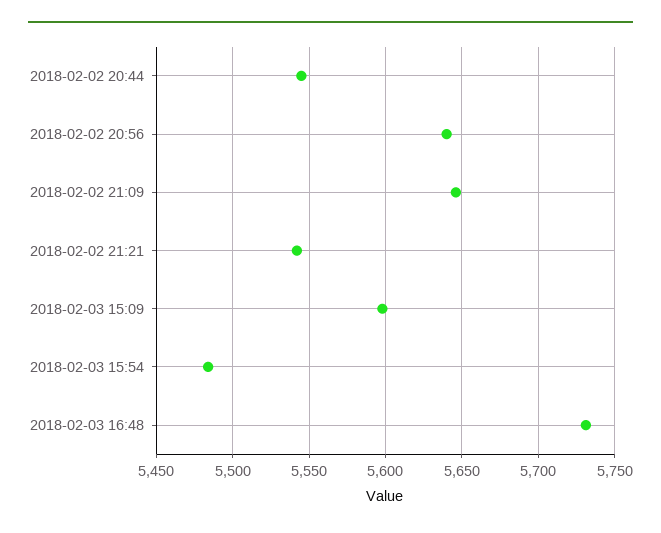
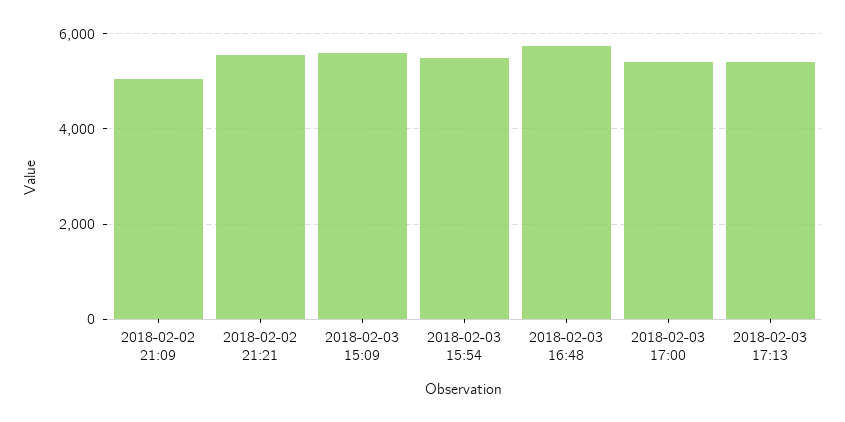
2018-02-02 20:44: 5545 -> none
2018-02-02 20:56: 5640 -> none
2018-02-02 21:09: 5645 -> 5000
2018-02-03 17:00: none -> 5400
2018-02-03 17:13: none -> 5400

